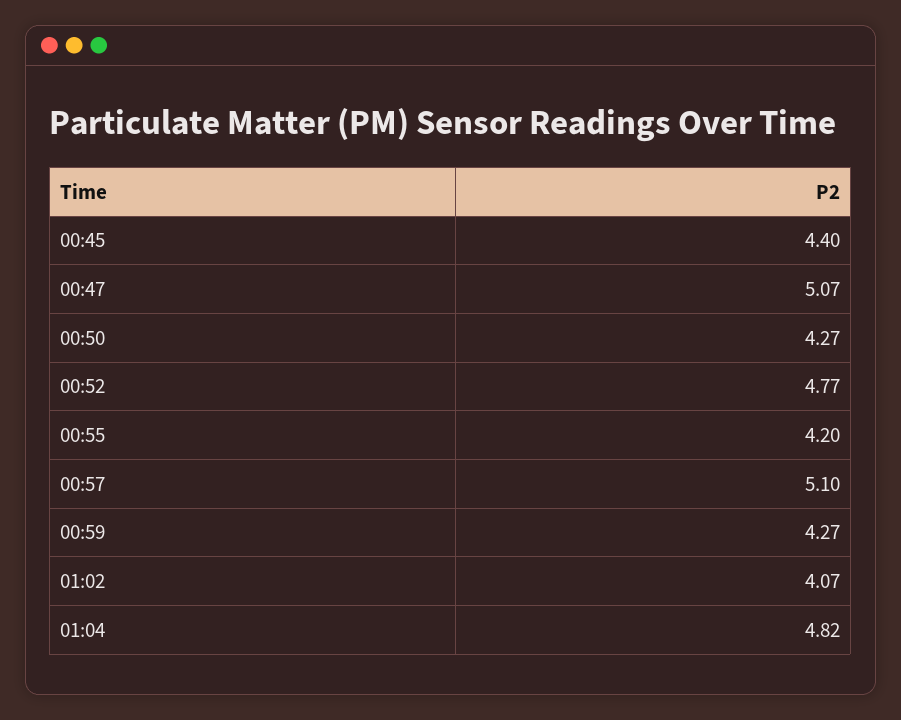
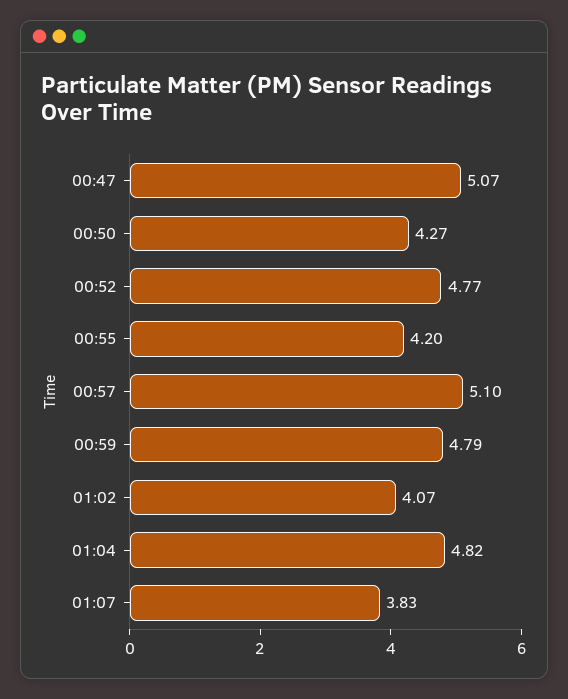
00:45: 4.4 -> none
00:59: 4.27 -> 4.79
01:07: none -> 3.83

